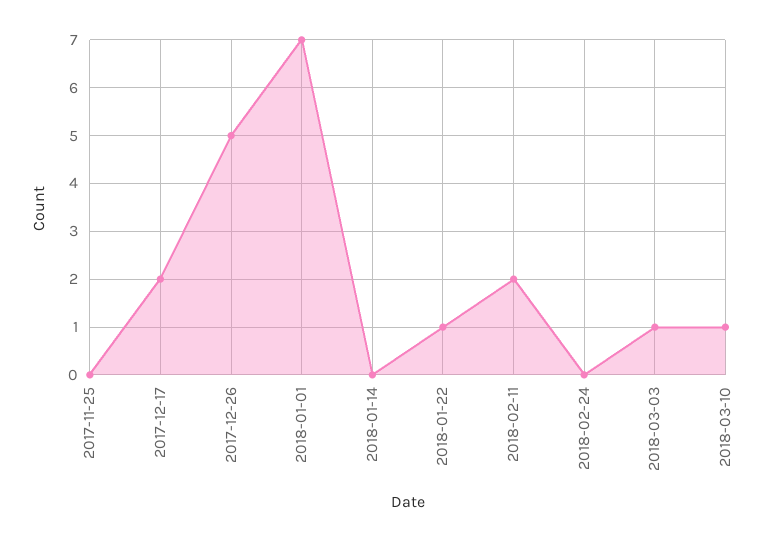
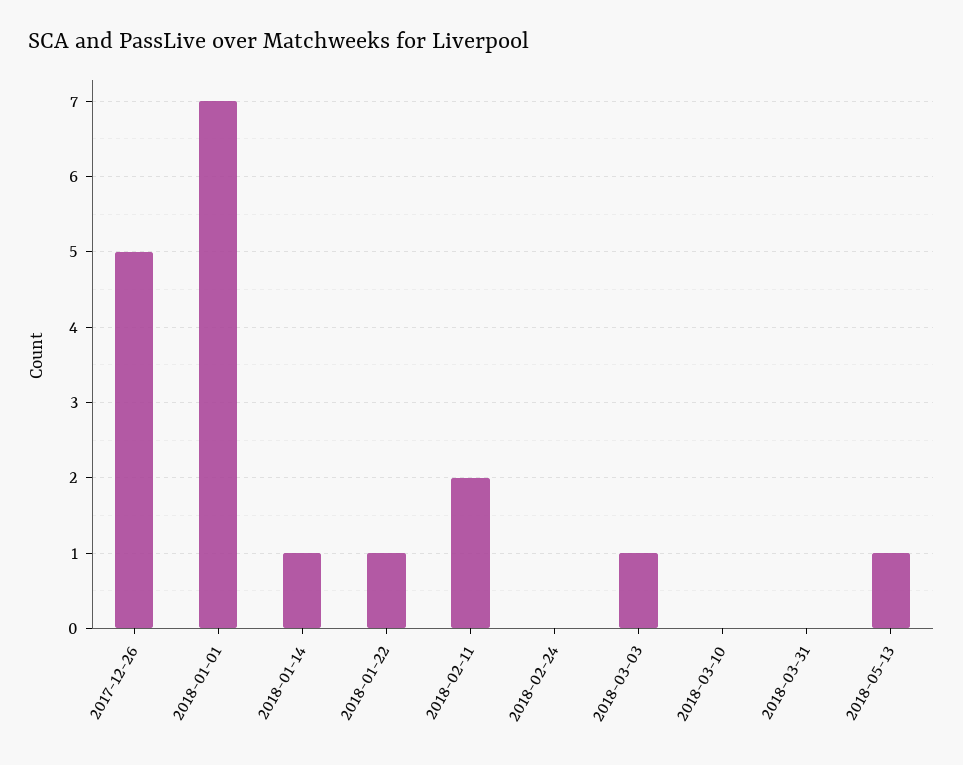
2017-11-25: 0 -> none
2017-12-17: 2 -> none
2018-01-14: 0 -> 1
2018-03-10: 1 -> 0
2018-03-31: none -> 0
2018-05-13: none -> 1

